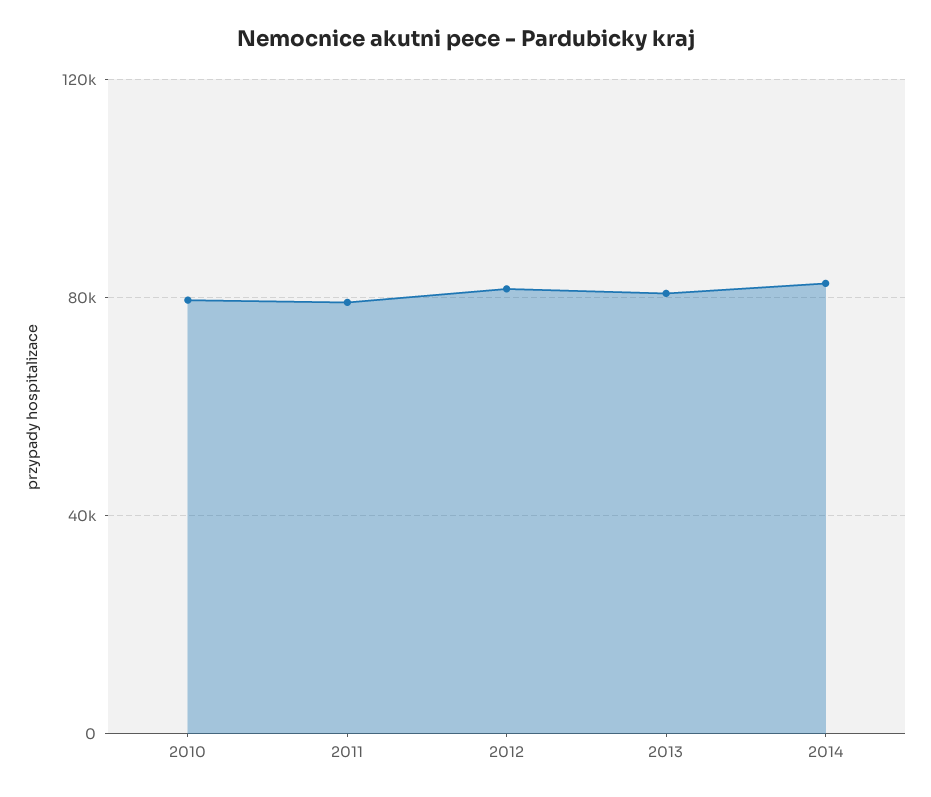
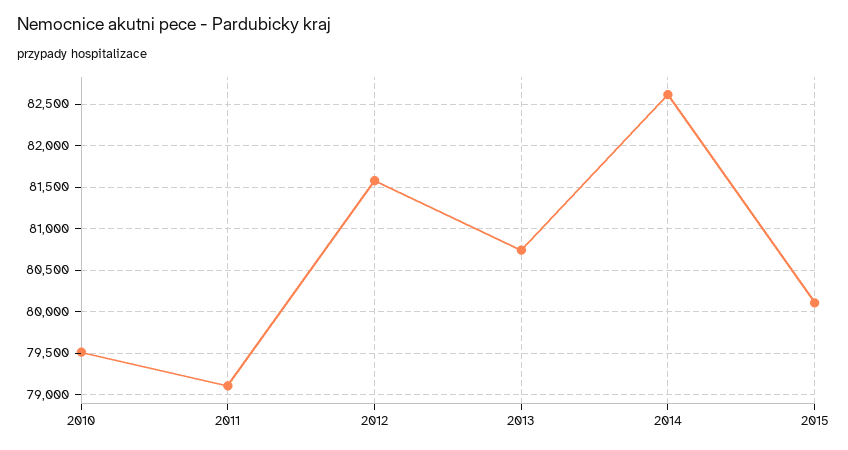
2015: none -> 80100

